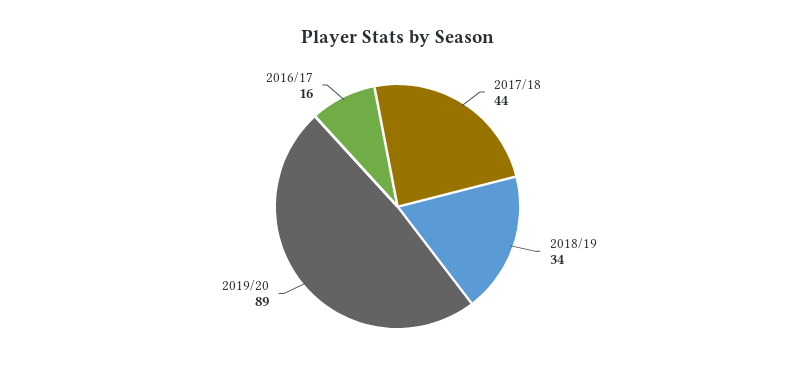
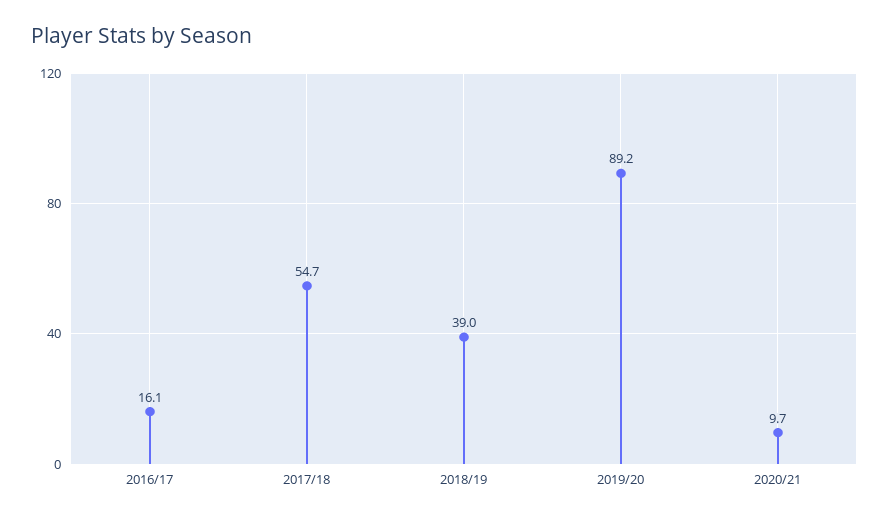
2017/18: 44 -> 54.7
2018/19: 34 -> 39
2020/21: none -> 9.7

